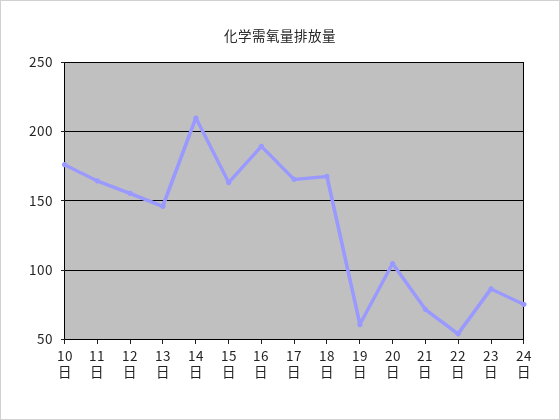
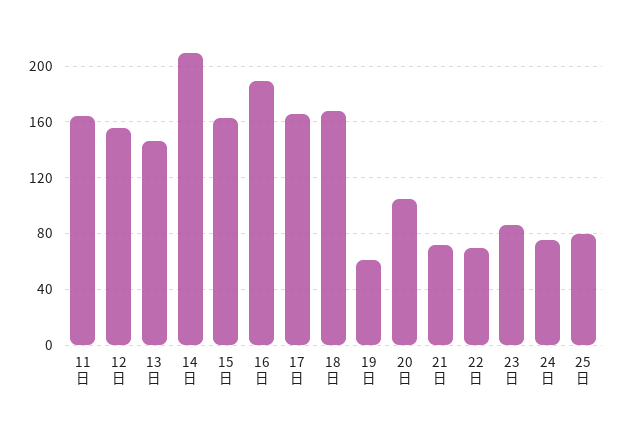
10日: 175 -> none
22日: 55 -> 70
25日: none -> 80

